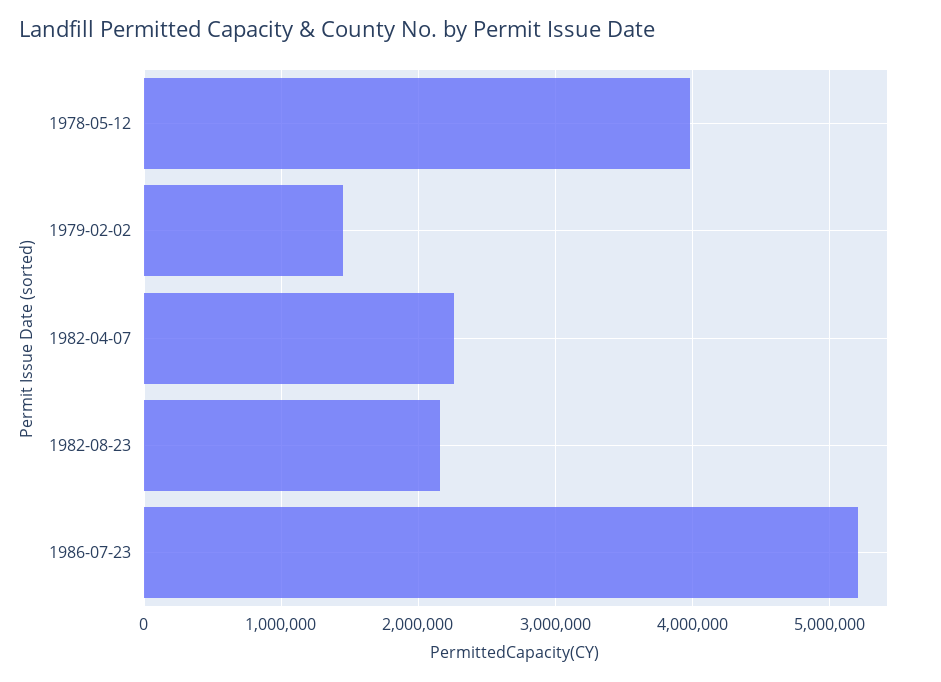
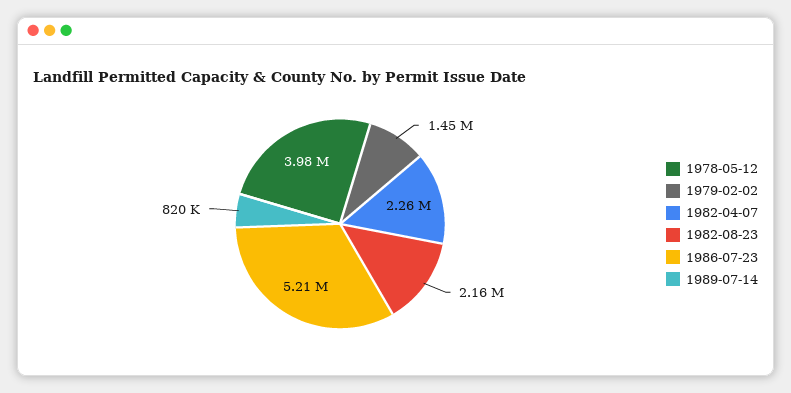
1989-07-14: none -> 820000

